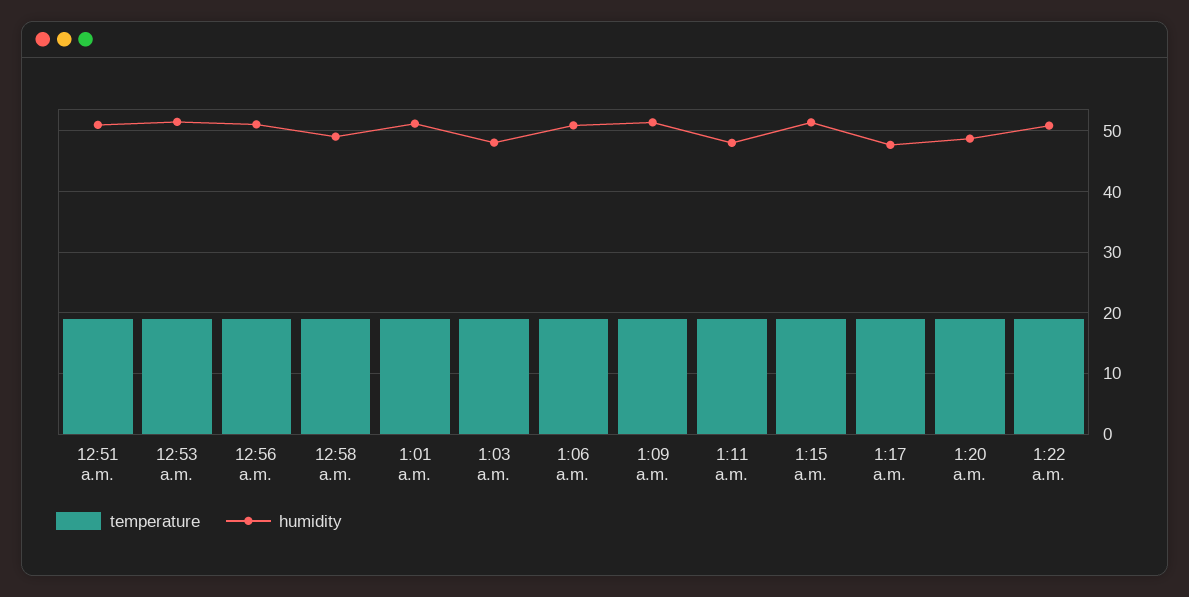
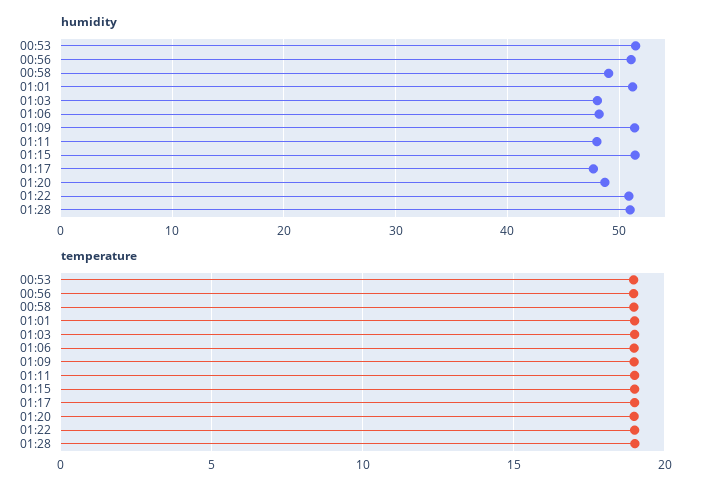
temperature, 12:51 a.m.: 19 -> none
humidity, 12:51 a.m.: 51 -> none
humidity, 1:06 a.m.: 51 -> 48
humidity, 01:28: none -> 51
temperature, 01:28: none -> 19

